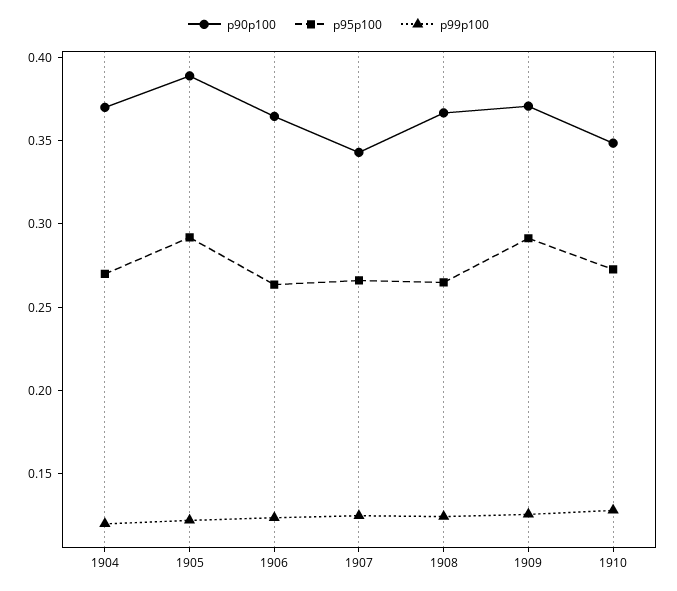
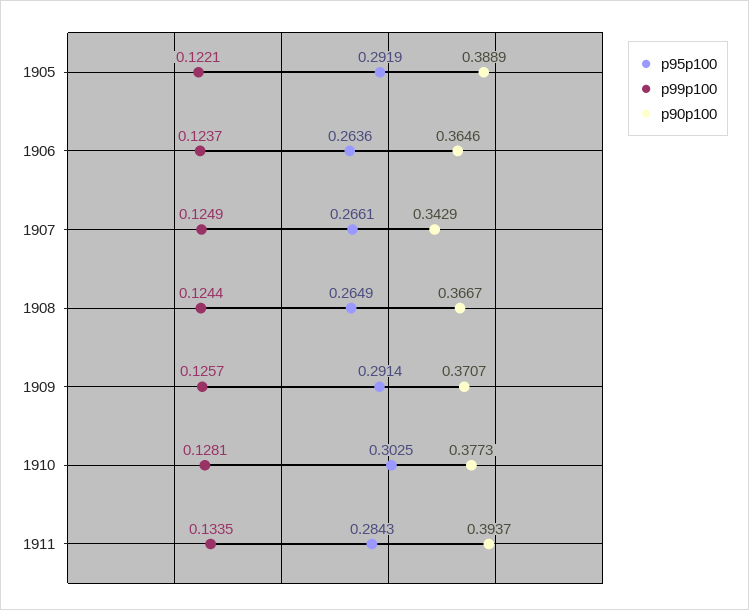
p90p100, 1904: 0.37 -> none
p95p100, 1904: 0.27 -> none
p99p100, 1904: 0.12 -> none
p90p100, 1910: 0.35 -> 0.3773
p95p100, 1910: 0.27 -> 0.3025
p95p100, 1911: none -> 0.2843
p99p100, 1911: none -> 0.1335
p90p100, 1911: none -> 0.3937

